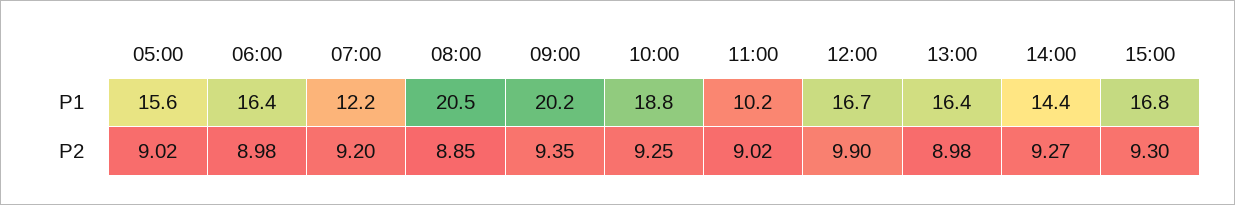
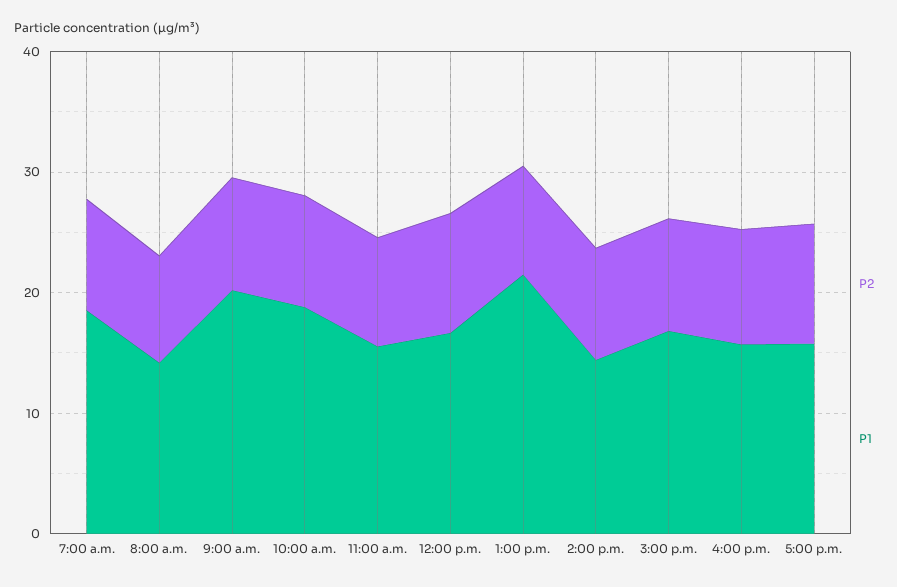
P1, 05:00: 15.6 -> none
P1, 06:00: 16.4 -> none
P1, 07:00: 12.2 -> 18
P1, 08:00: 20.5 -> 14
P1, 11:00: 10.2 -> 16
P1, 13:00: 16.4 -> 22
P2, 05:00: 9.02 -> none
P2, 06:00: 8.98 -> none
P2, 4:00 p.m.: none -> 10
P1, 4:00 p.m.: none -> 16
P2, 5:00 p.m.: none -> 10
P1, 5:00 p.m.: none -> 16

